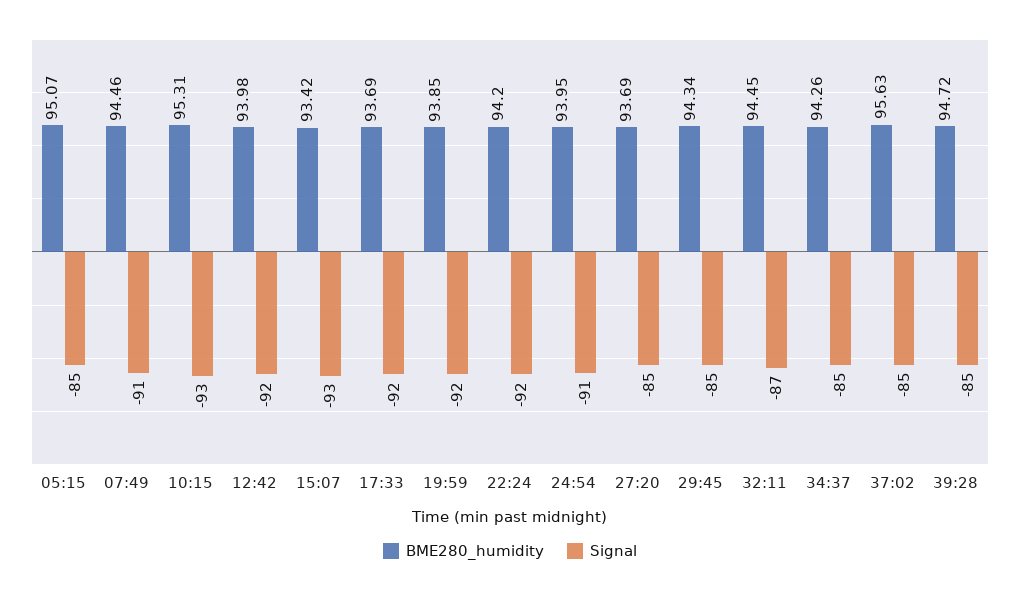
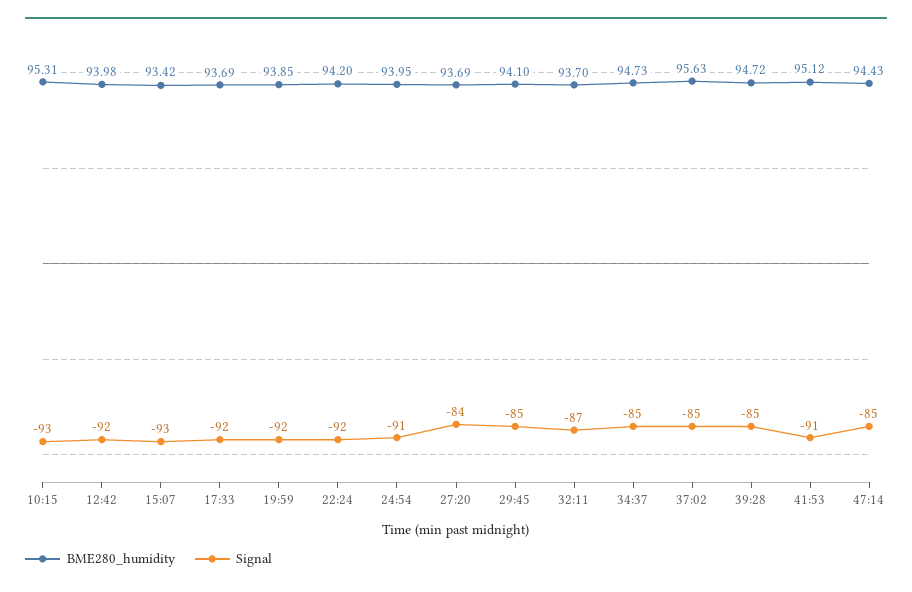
BME280_humidity, 05:15: 95.07 -> none
Signal, 05:15: -85 -> none
BME280_humidity, 07:49: 94.46 -> none
Signal, 07:49: -91 -> none
Signal, 27:20: -85 -> -84
BME280_humidity, 29:45: 94.34 -> 94.1
BME280_humidity, 32:11: 94.45 -> 93.7
BME280_humidity, 34:37: 94.26 -> 94.73
BME280_humidity, 41:53: none -> 95.12
Signal, 41:53: none -> -91
BME280_humidity, 47:14: none -> 94.43
Signal, 47:14: none -> -85

